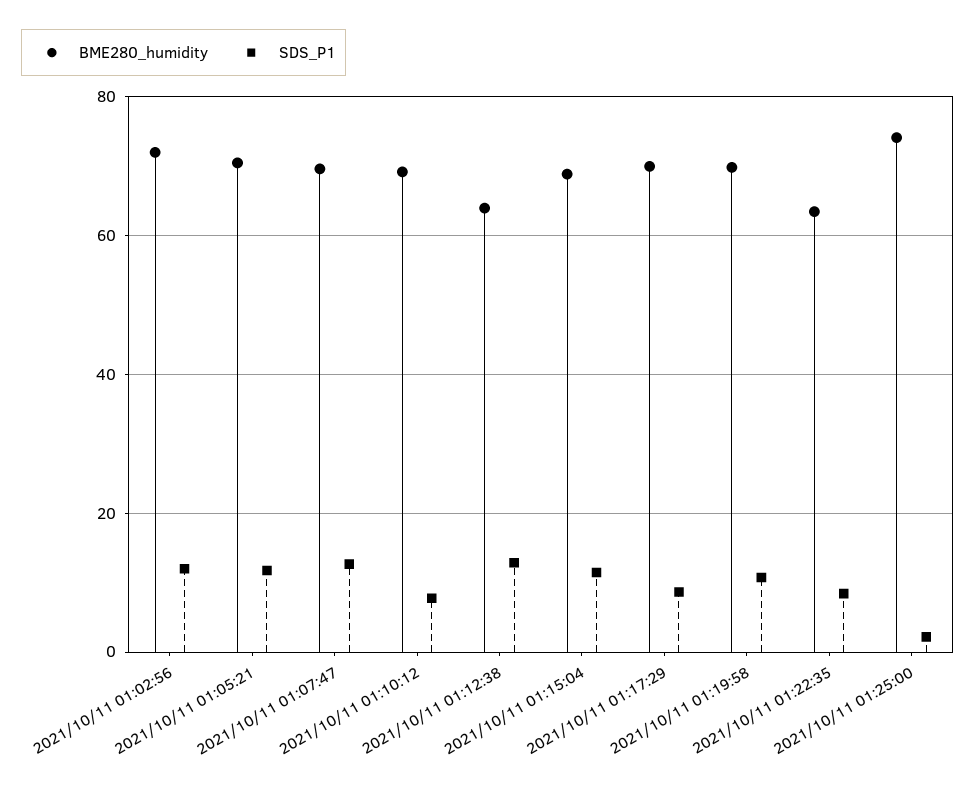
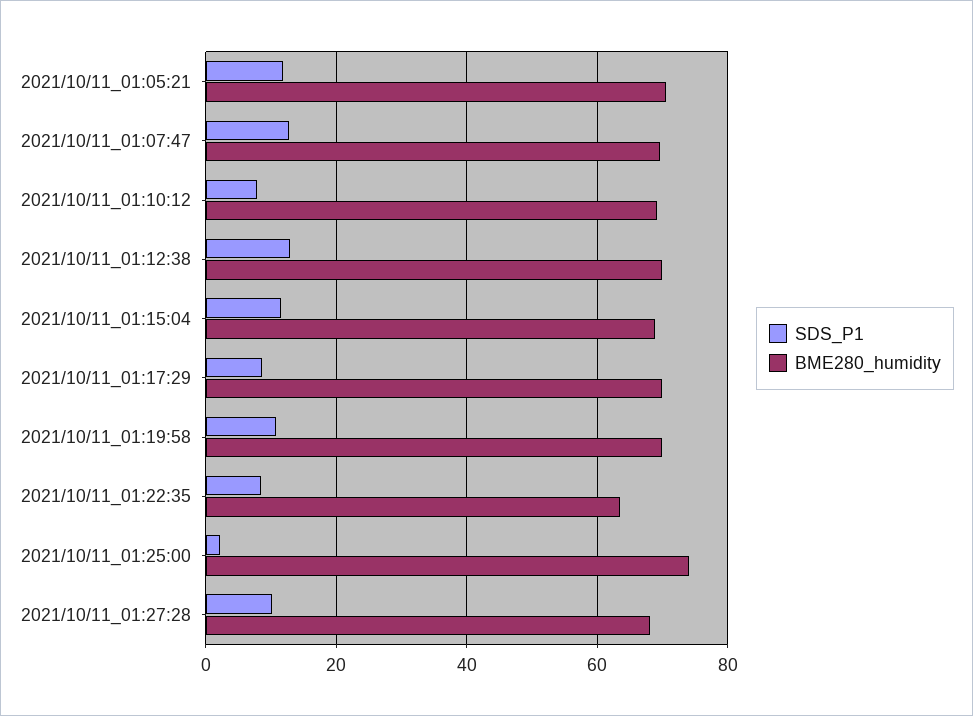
BME280_humidity, 2021/10/11 01:02:56: 72 -> none
SDS_P1, 2021/10/11 01:02:56: 12 -> none
BME280_humidity, 2021/10/11 01:12:38: 64 -> 70
SDS_P1, 2021/10/11_01:27:28: none -> 10
BME280_humidity, 2021/10/11_01:27:28: none -> 68

